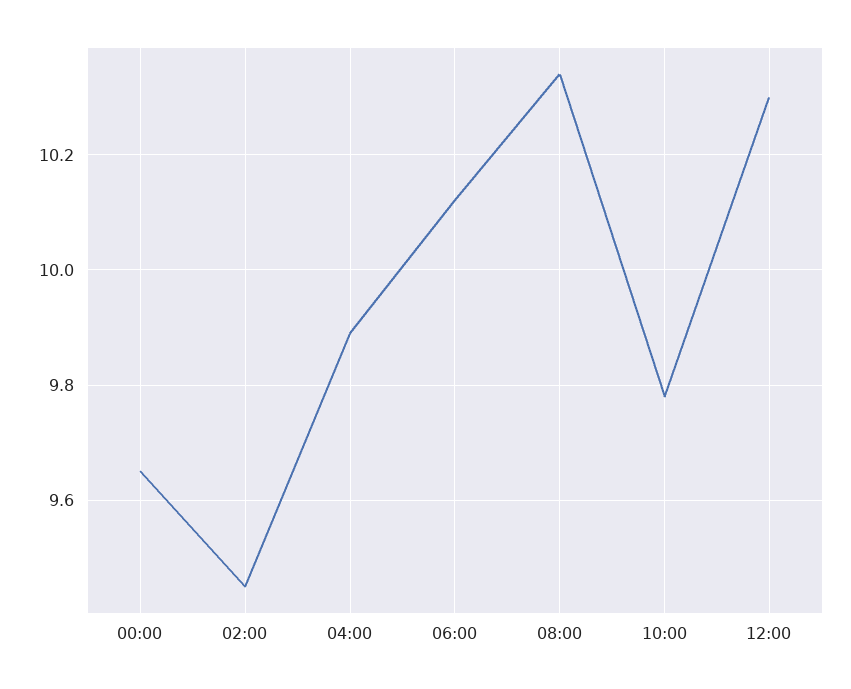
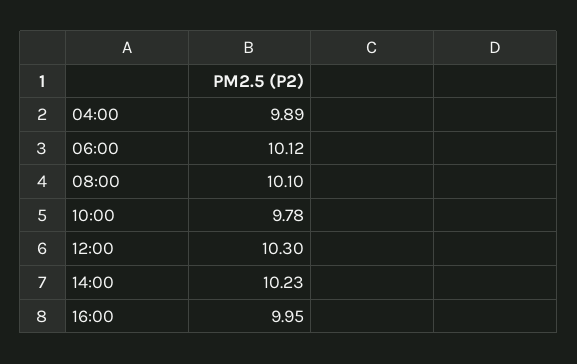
00:00: 9.65 -> none
02:00: 9.45 -> none
08:00: 10.35 -> 10.1
14:00: none -> 10.23
16:00: none -> 9.95

